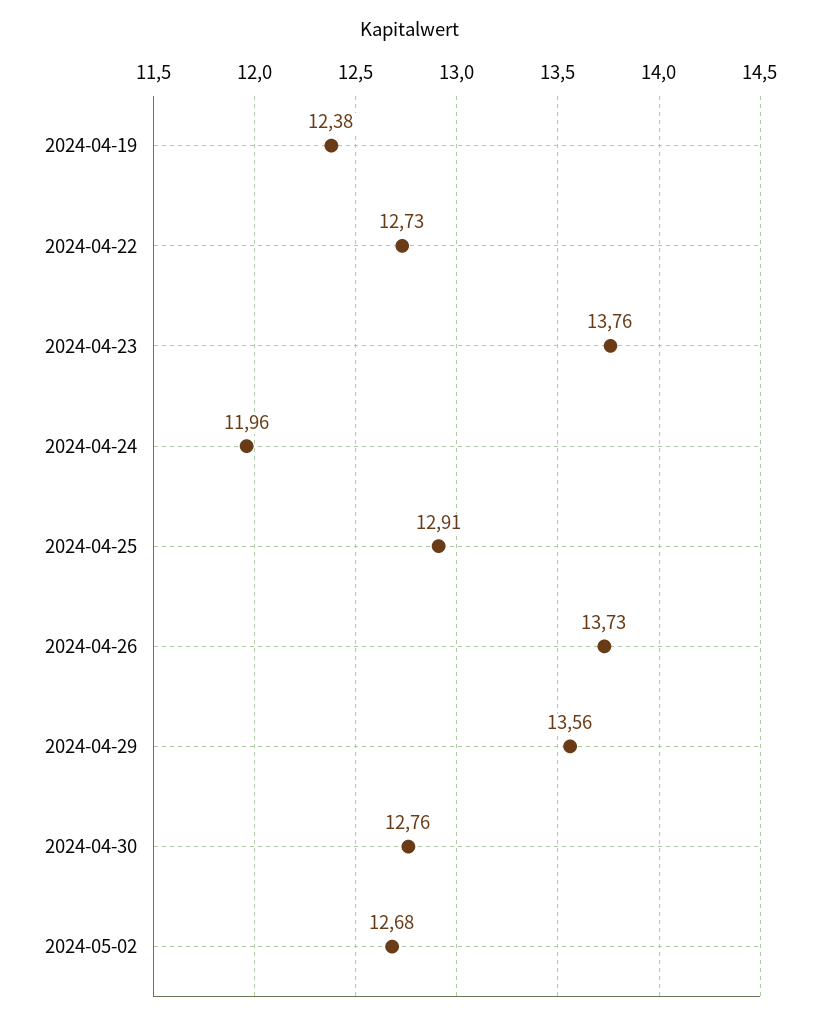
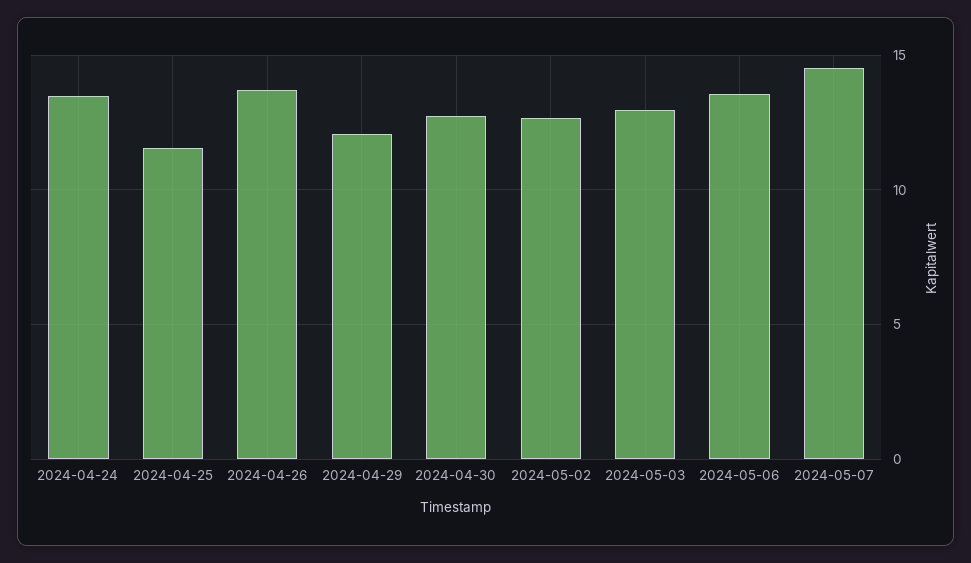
2024-04-19: 12.38 -> none
2024-04-22: 12.73 -> none
2024-04-23: 13.76 -> none
2024-04-24: 11.96 -> 13.5
2024-04-25: 12.91 -> 11.5
2024-04-29: 13.56 -> 12
2024-05-03: none -> 13
2024-05-06: none -> 13.5
2024-05-07: none -> 14.5

